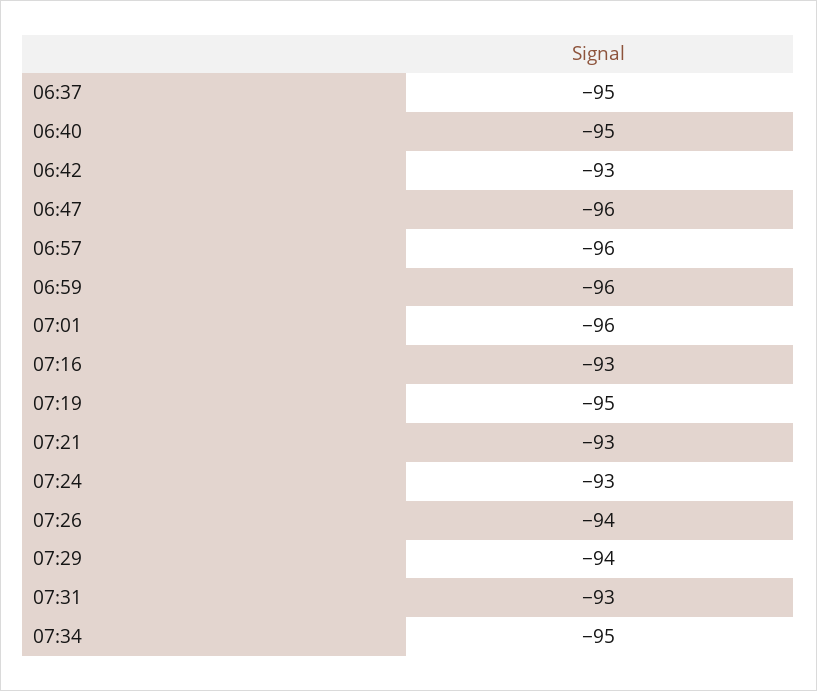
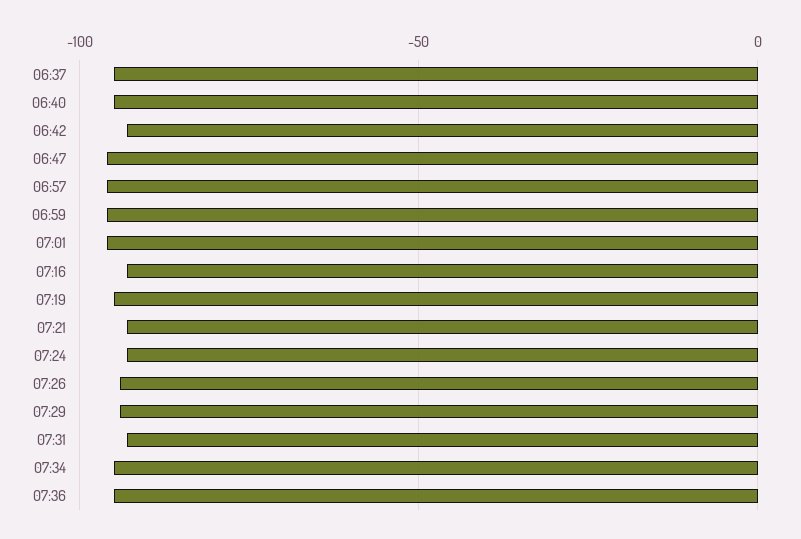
07:36: none -> -95

